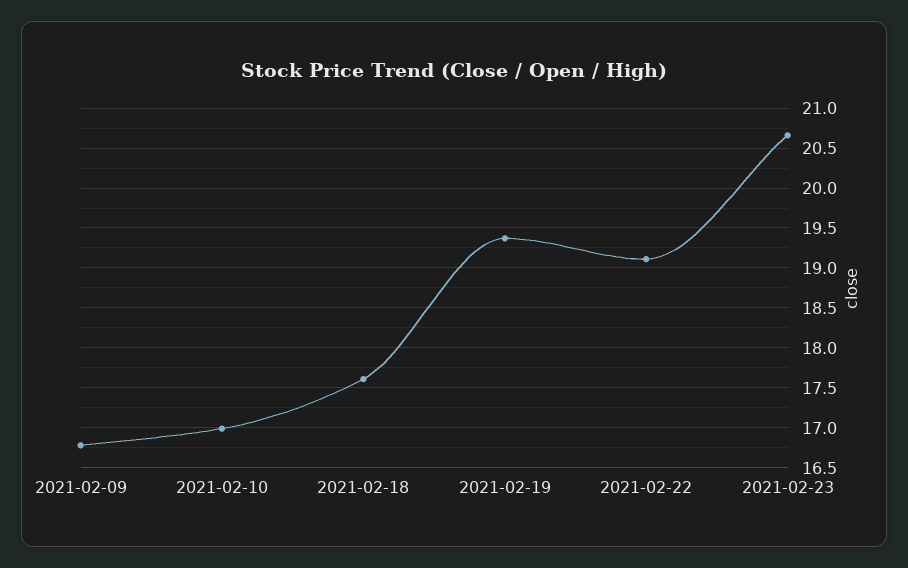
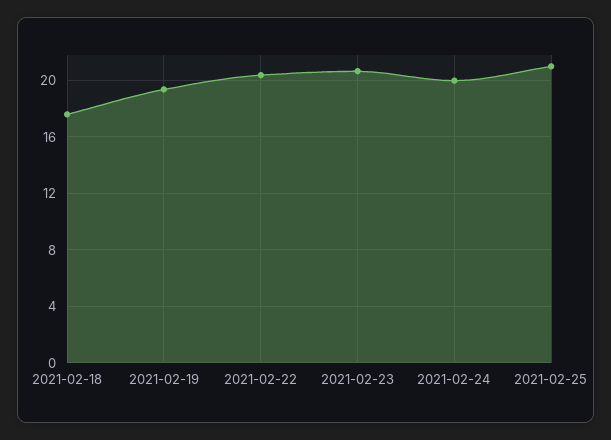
2021-02-09: 16.8 -> none
2021-02-10: 17 -> none
2021-02-22: 19.1 -> 20.5
2021-02-24: none -> 20
2021-02-25: none -> 21

